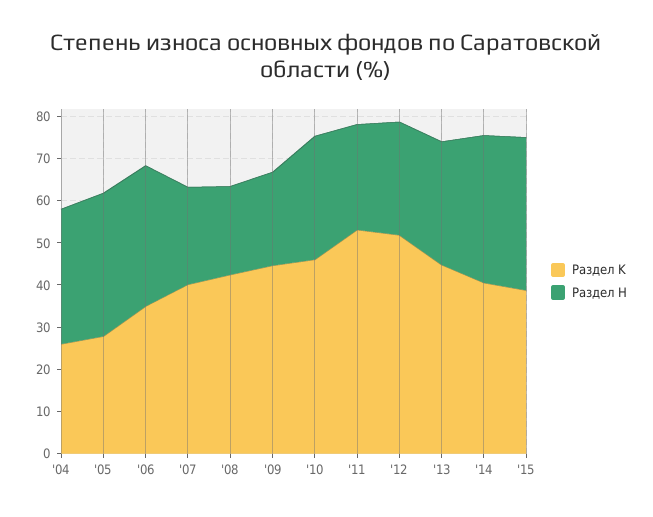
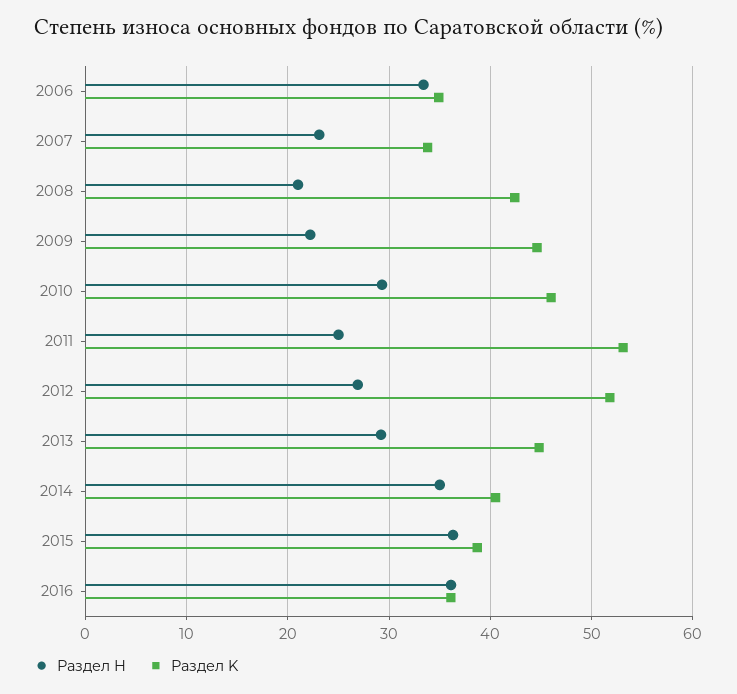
Раздел K, '04: 26 -> none
Раздел Н, '04: 32 -> none
Раздел K, '05: 28 -> none
Раздел Н, '05: 34 -> none
Раздел K, '07: 40 -> 34
Раздел Н, 2016: none -> 36
Раздел K, 2016: none -> 36

